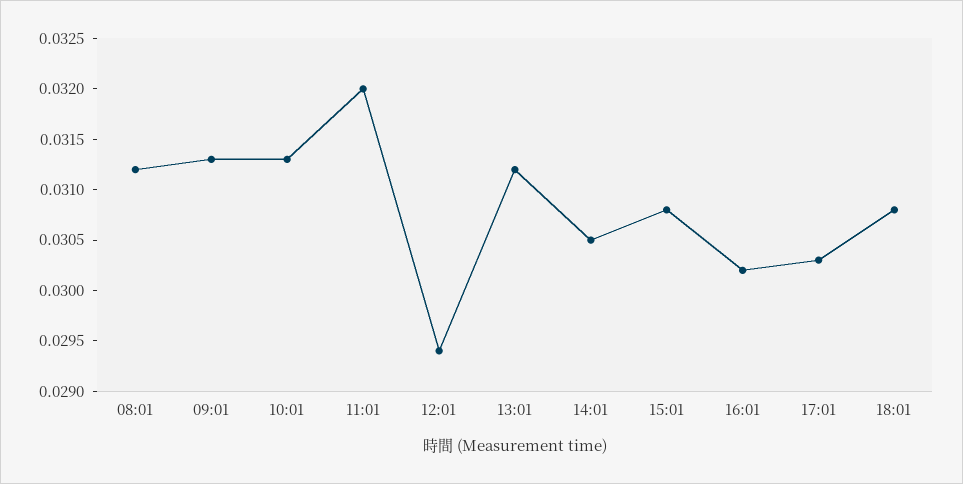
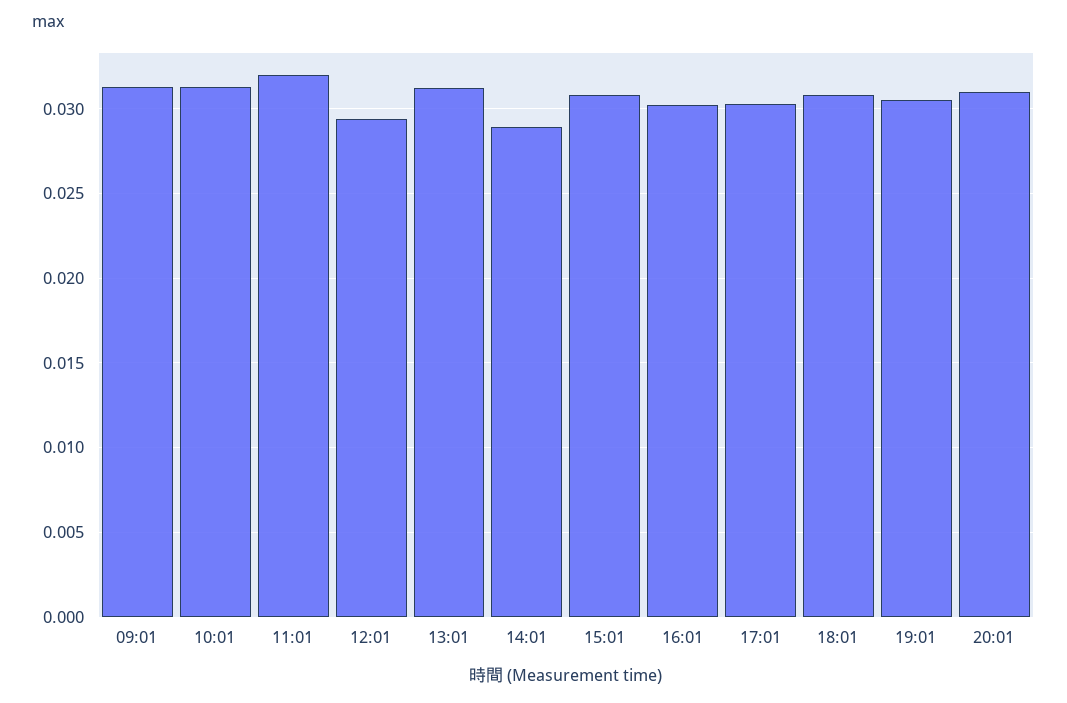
08:01: 0.0312 -> none
14:01: 0.0305 -> 0.029
19:01: none -> 0.0305
20:01: none -> 0.031

